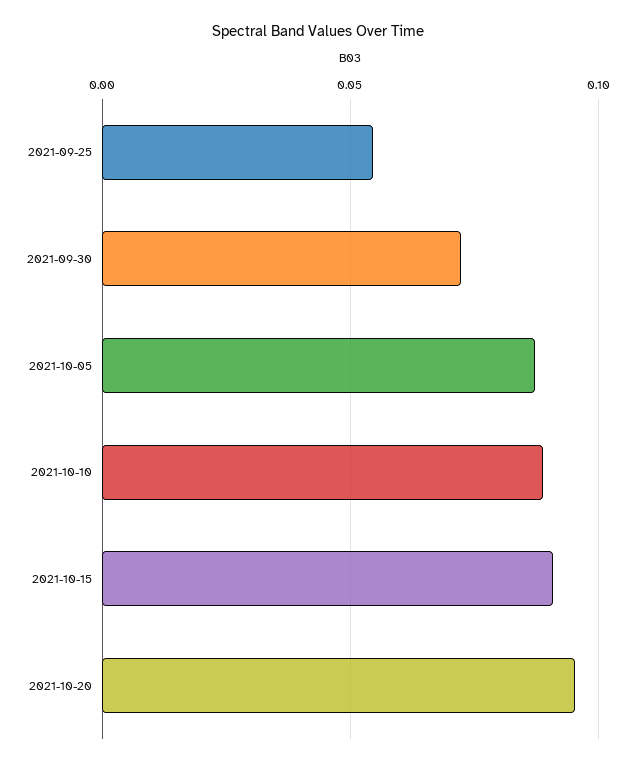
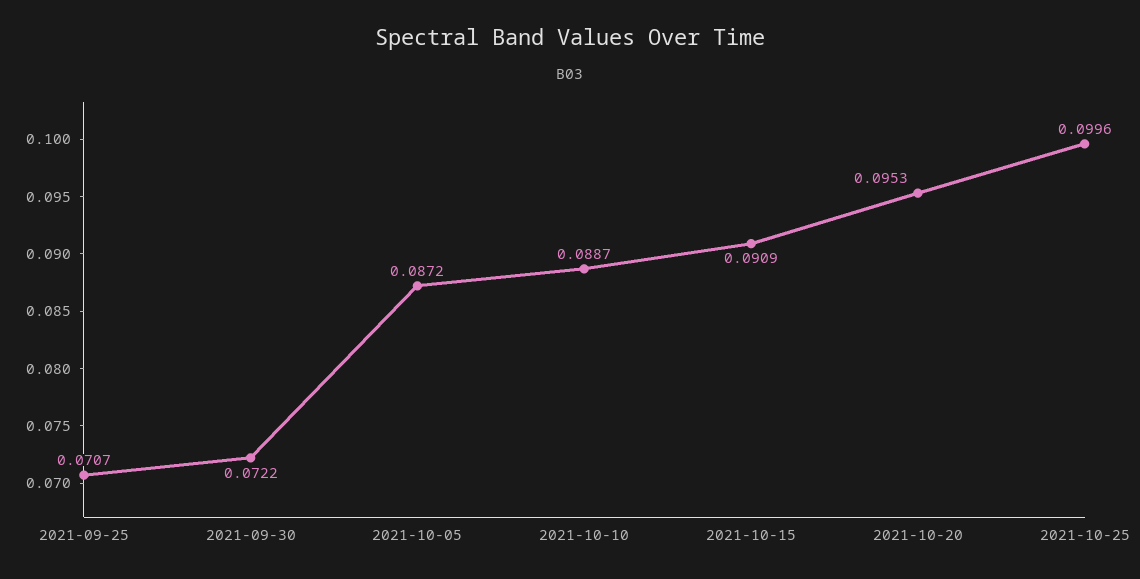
2021-09-25: 0.055 -> 0.0707
2021-10-25: none -> 0.0996

